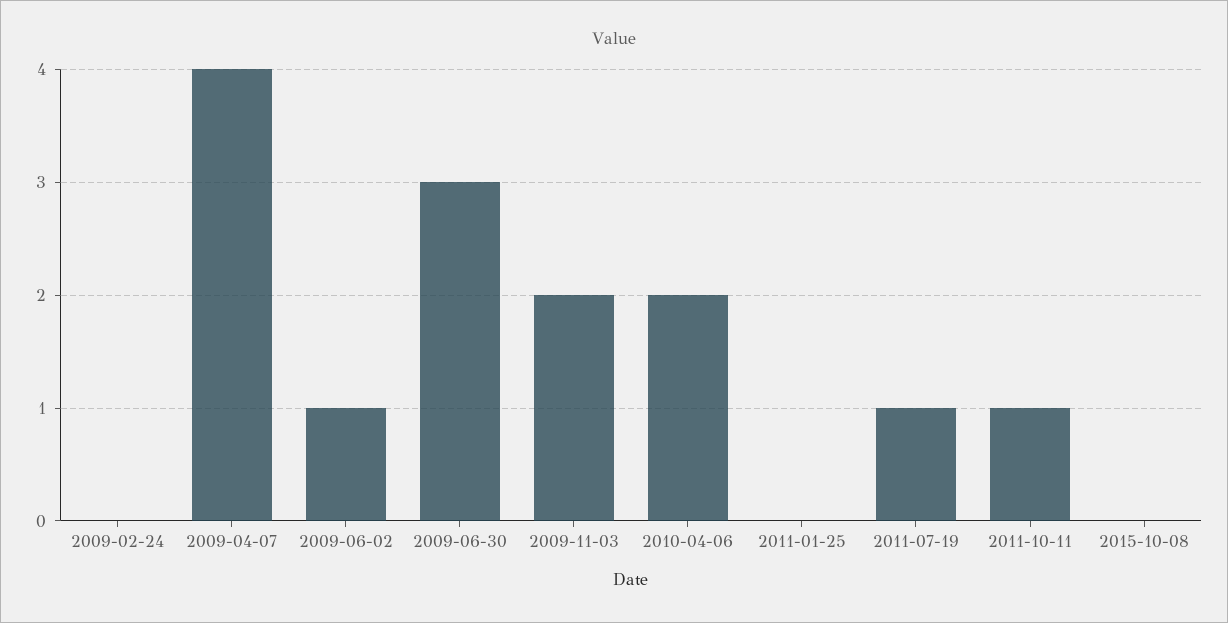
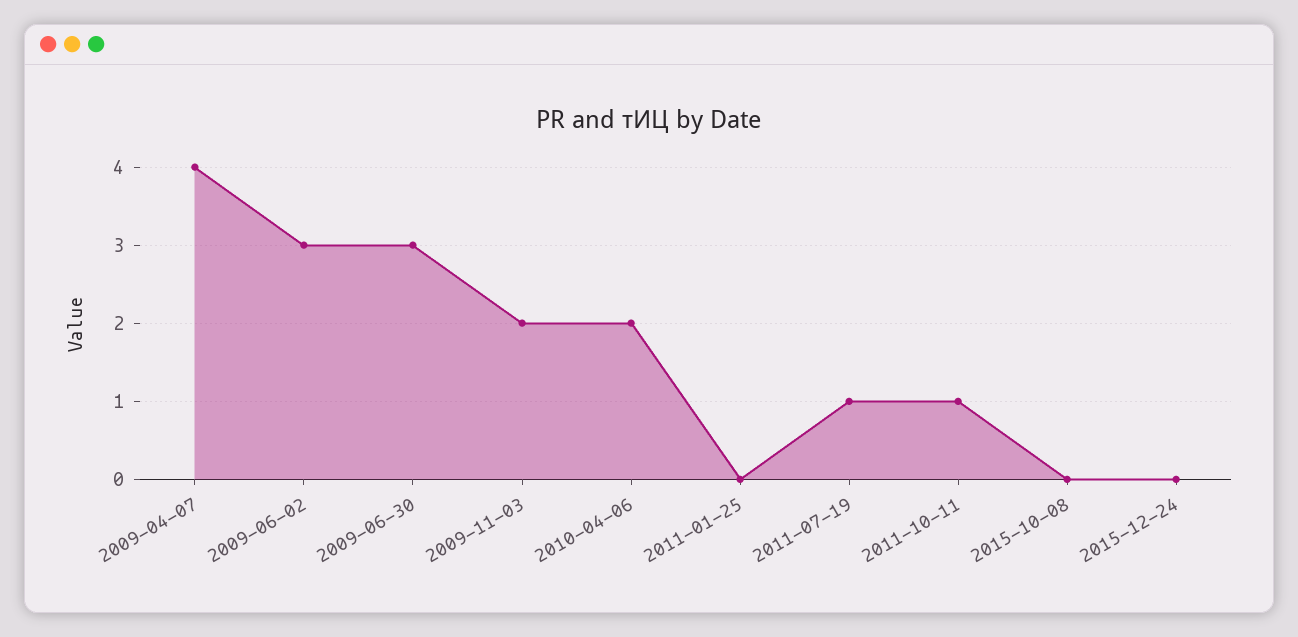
2009-02-24: 0 -> none
2009-06-02: 1 -> 3
2015-12-24: none -> 0

